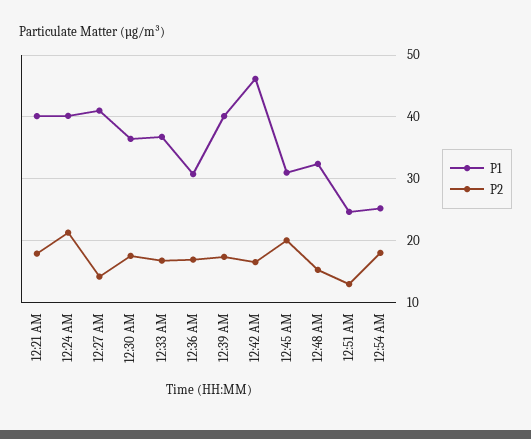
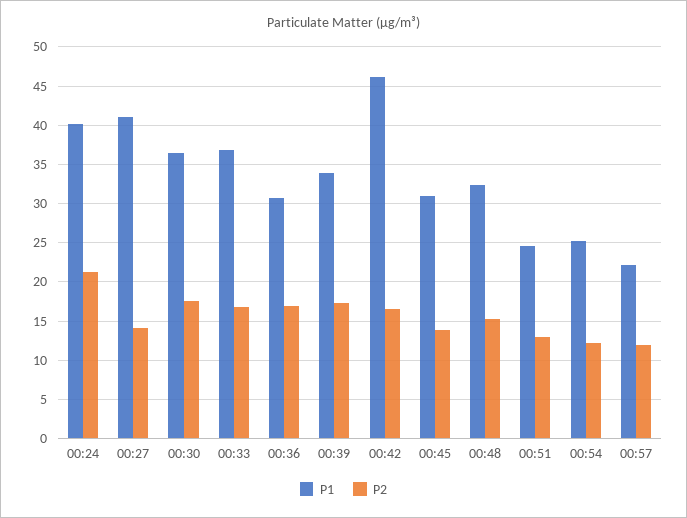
P1, 12:21 AM: 40 -> none
P2, 12:21 AM: 18 -> none
P1, 12:39 AM: 40 -> 34
P2, 12:45 AM: 20 -> 14
P2, 12:54 AM: 18 -> 12
P1, 00:57: none -> 22
P2, 00:57: none -> 12

